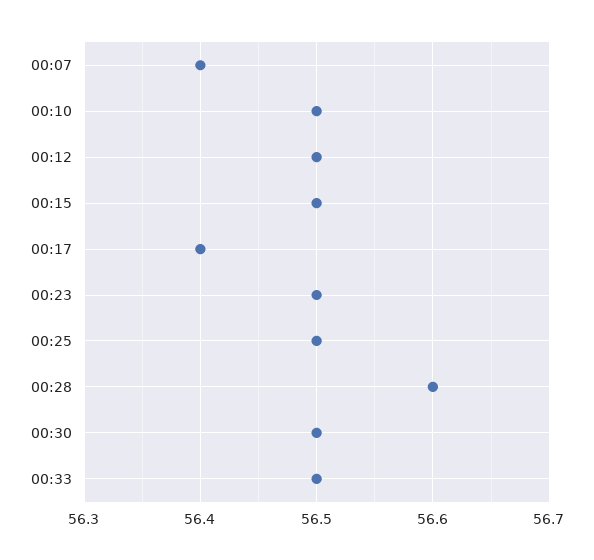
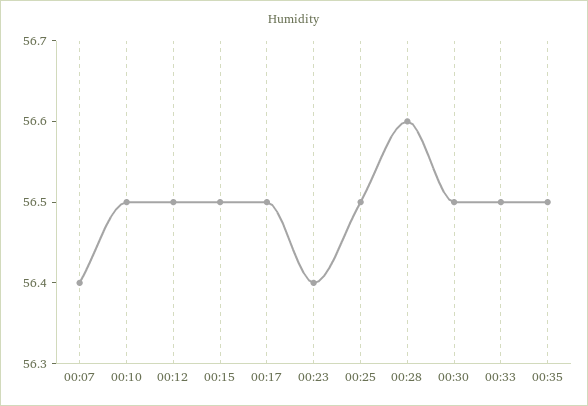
00:17: 56.4 -> 56.5
00:23: 56.5 -> 56.4
00:35: none -> 56.5

